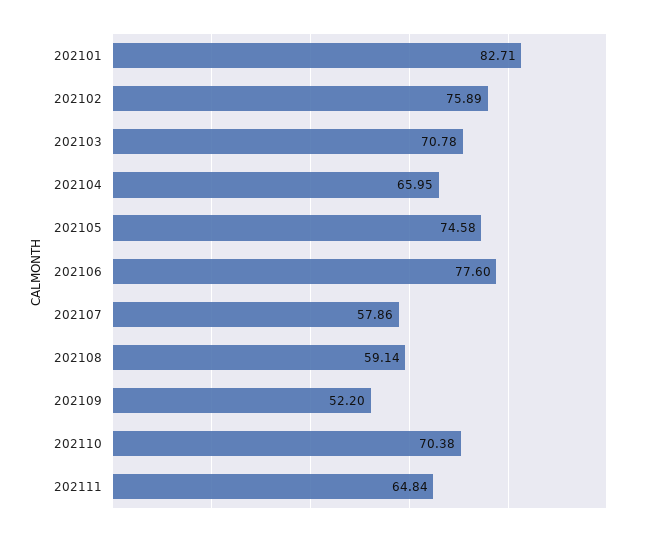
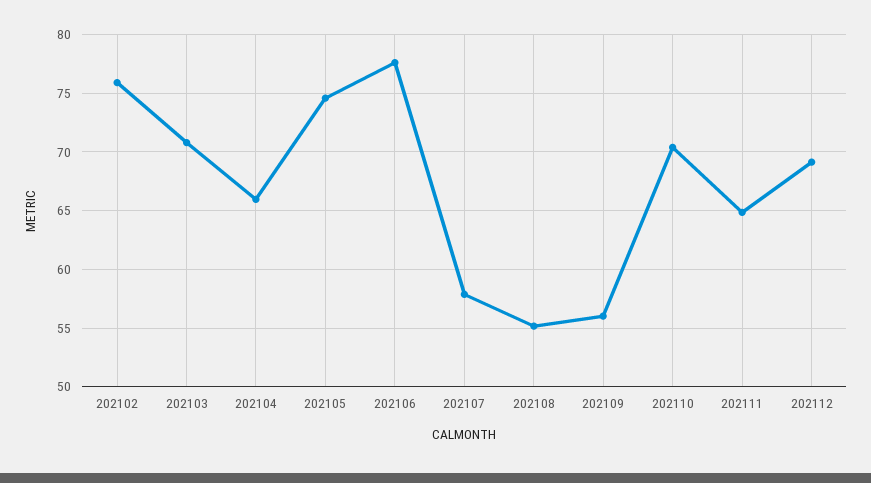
202101: 82.71 -> none
202108: 59.14 -> 55
202109: 52.2 -> 56
202112: none -> 69

